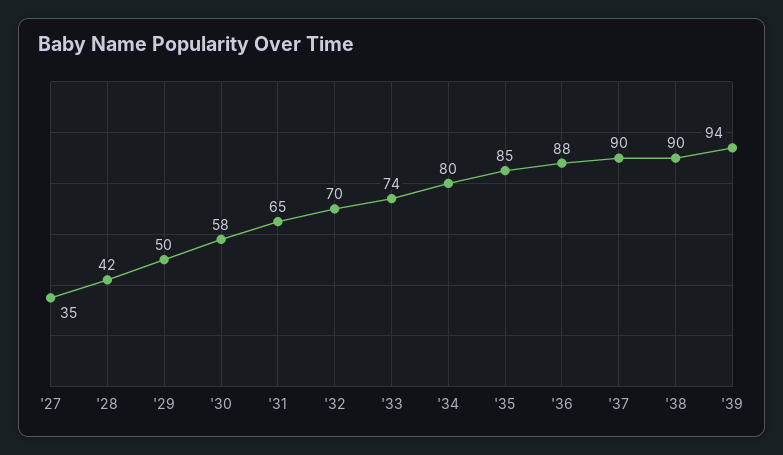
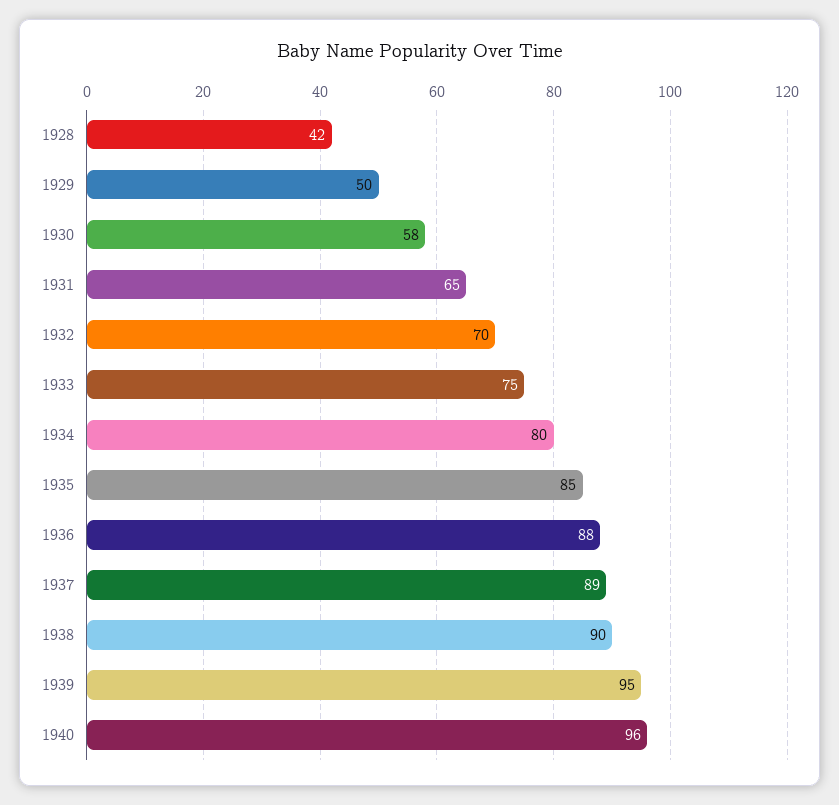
'27: 35 -> none
'33: 74 -> 75
'37: 90 -> 89
'39: 94 -> 95
1940: none -> 96

